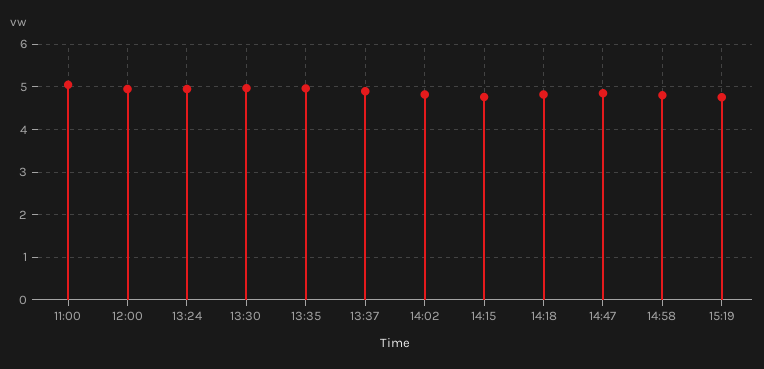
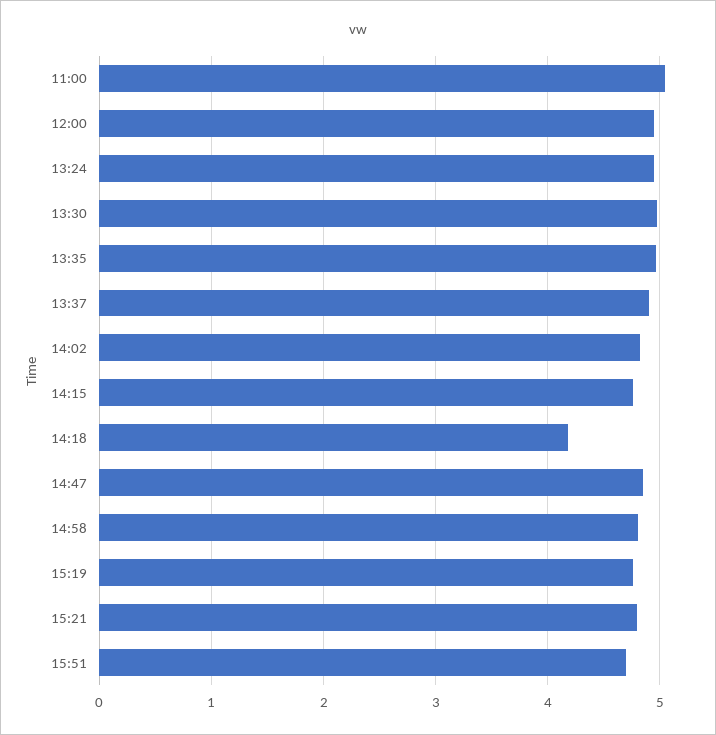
14:18: 4.8 -> 4.2
15:21: none -> 4.8
15:51: none -> 4.7

